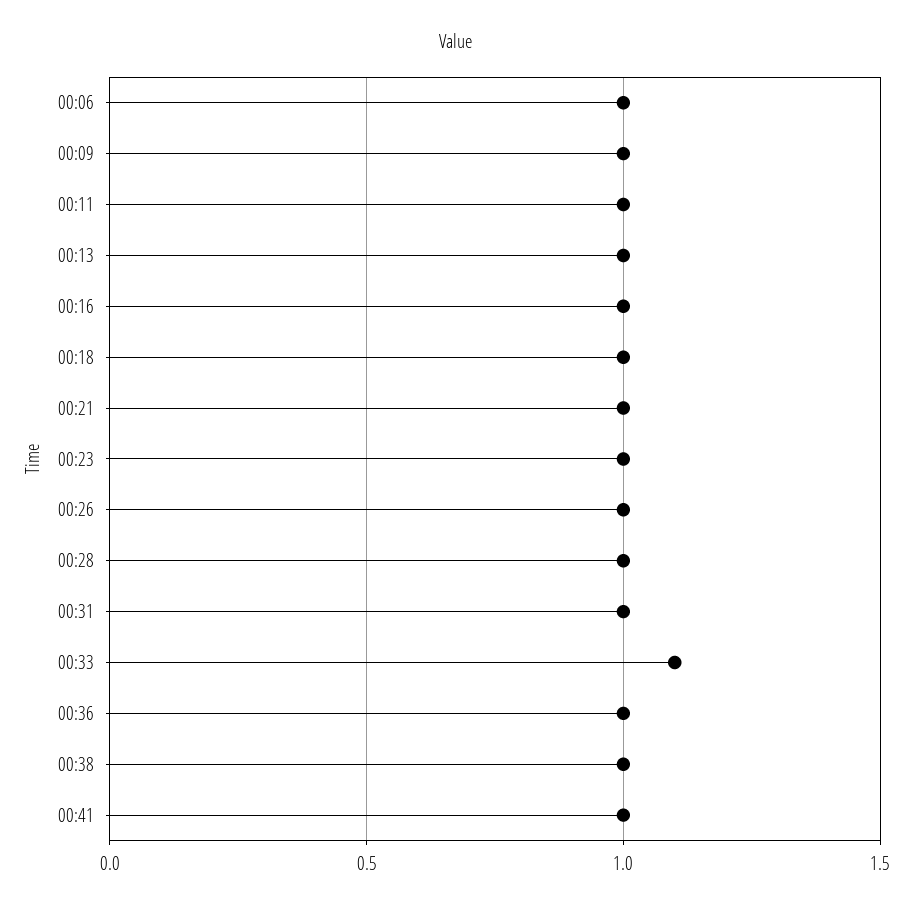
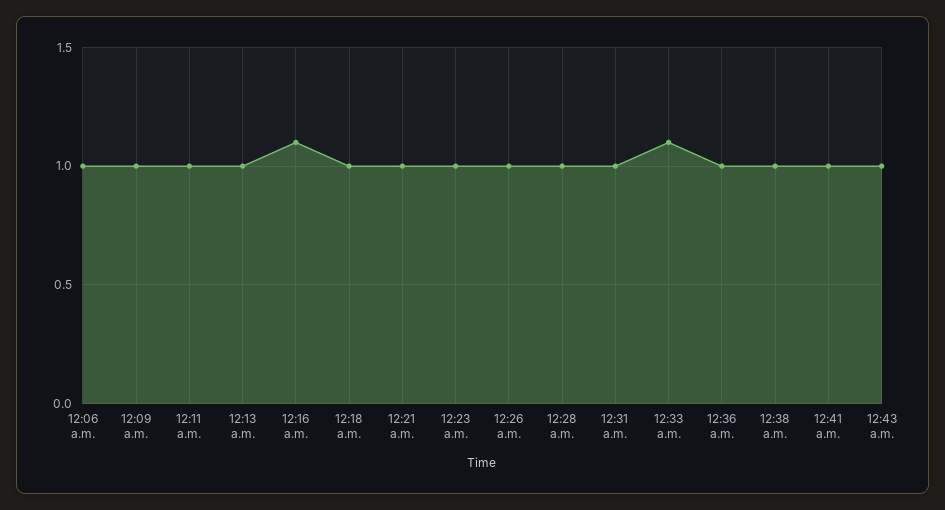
00:16: 1 -> 1.1
12:43 a.m.: none -> 1

